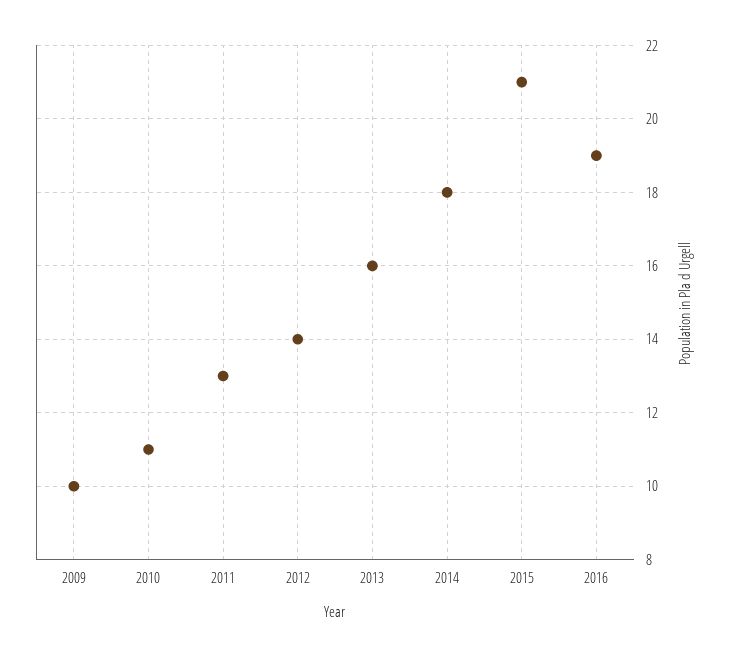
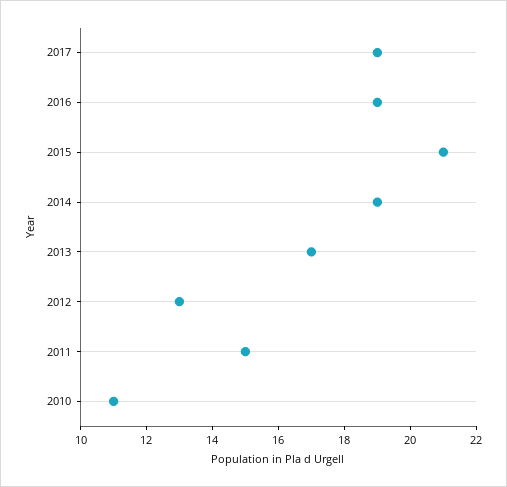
2009: 10 -> none
2011: 13 -> 15
2012: 14 -> 13
2013: 16 -> 17
2014: 18 -> 19
2017: none -> 19

